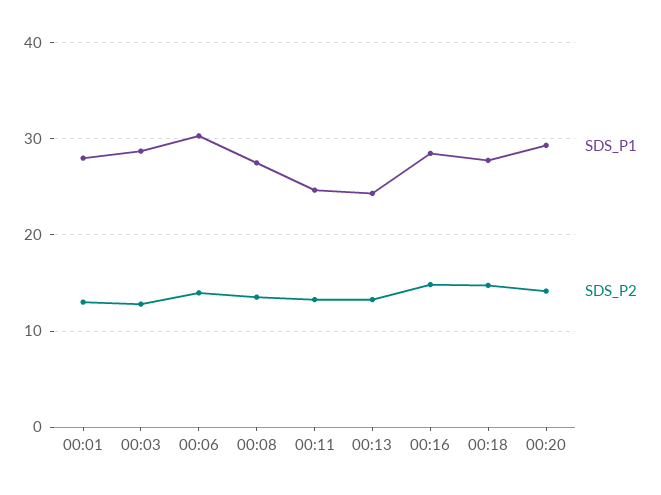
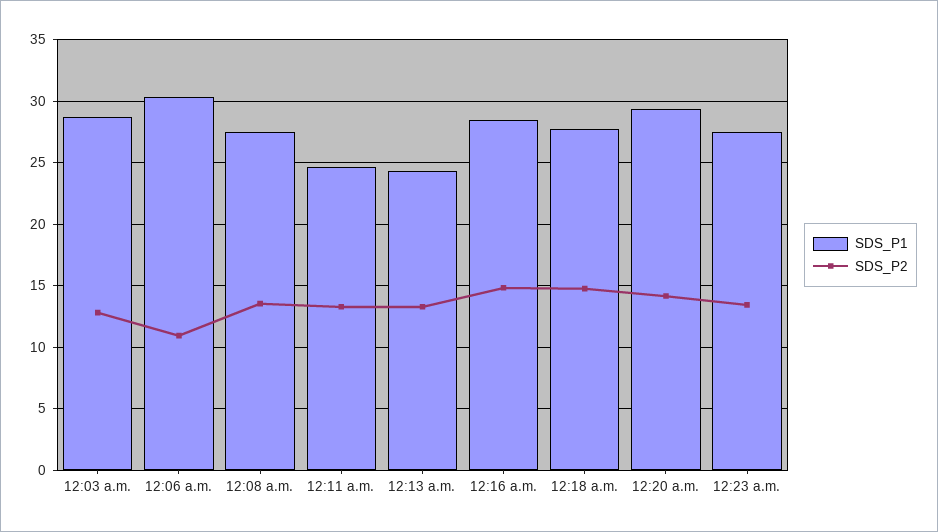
SDS_P1, 00:01: 28 -> none
SDS_P2, 00:01: 13 -> none
SDS_P2, 00:06: 14 -> 11
SDS_P1, 12:23 a.m.: none -> 27.5
SDS_P2, 12:23 a.m.: none -> 13.5

